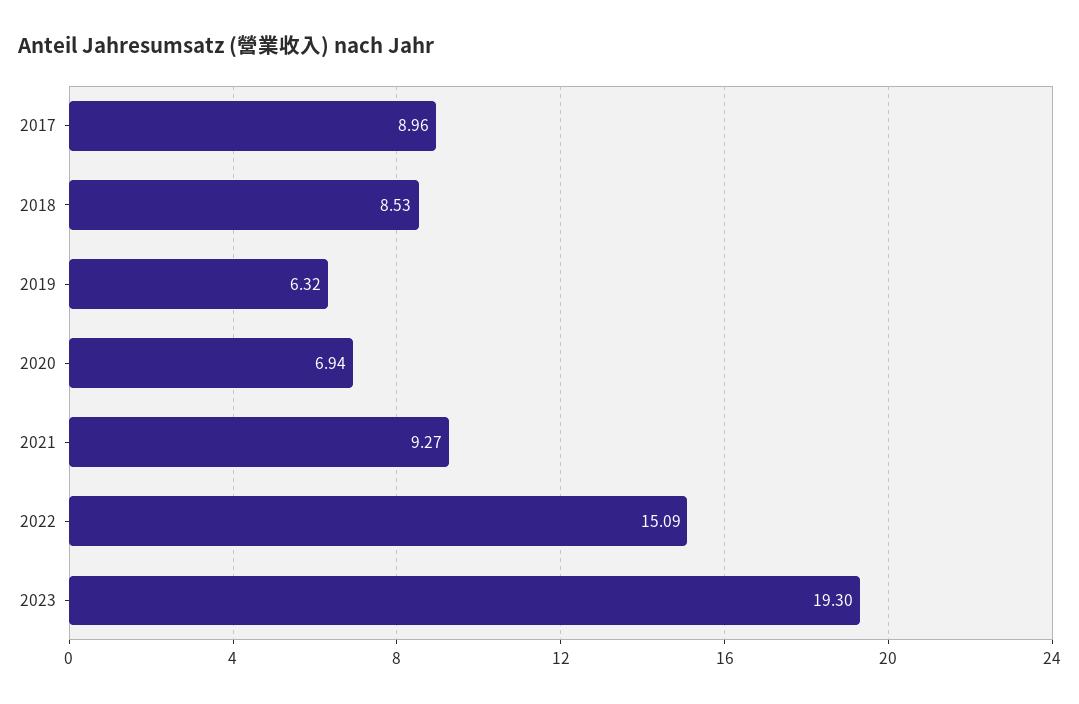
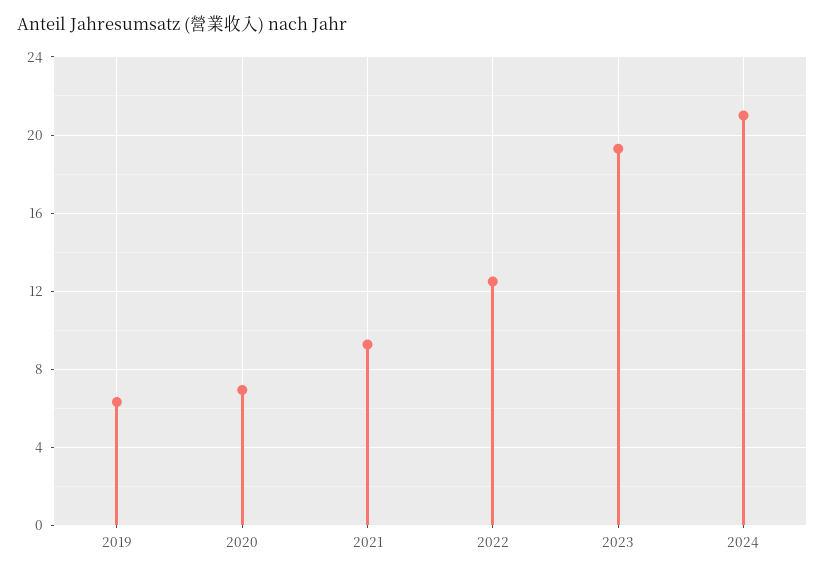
2017: 8.96 -> none
2018: 8.53 -> none
2022: 15.09 -> 12.5
2024: none -> 21

